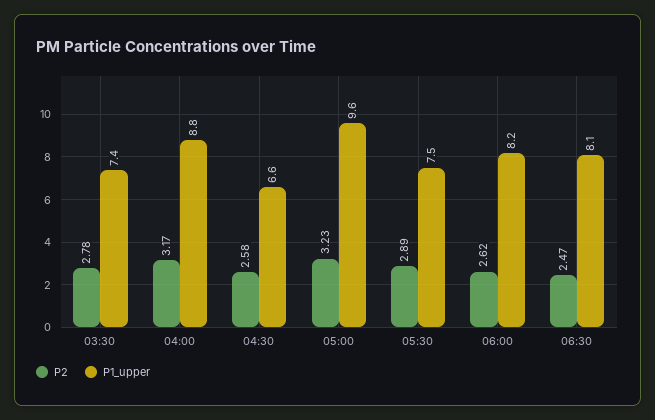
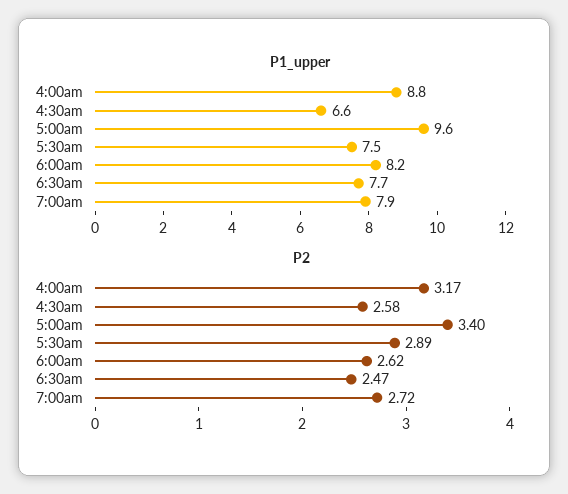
P2, 03:30: 2.78 -> none
P1_upper, 03:30: 7.4 -> none
P2, 05:00: 3.23 -> 3.4
P1_upper, 06:30: 8.1 -> 7.7
P1_upper, 7:00am: none -> 7.9
P2, 7:00am: none -> 2.72

